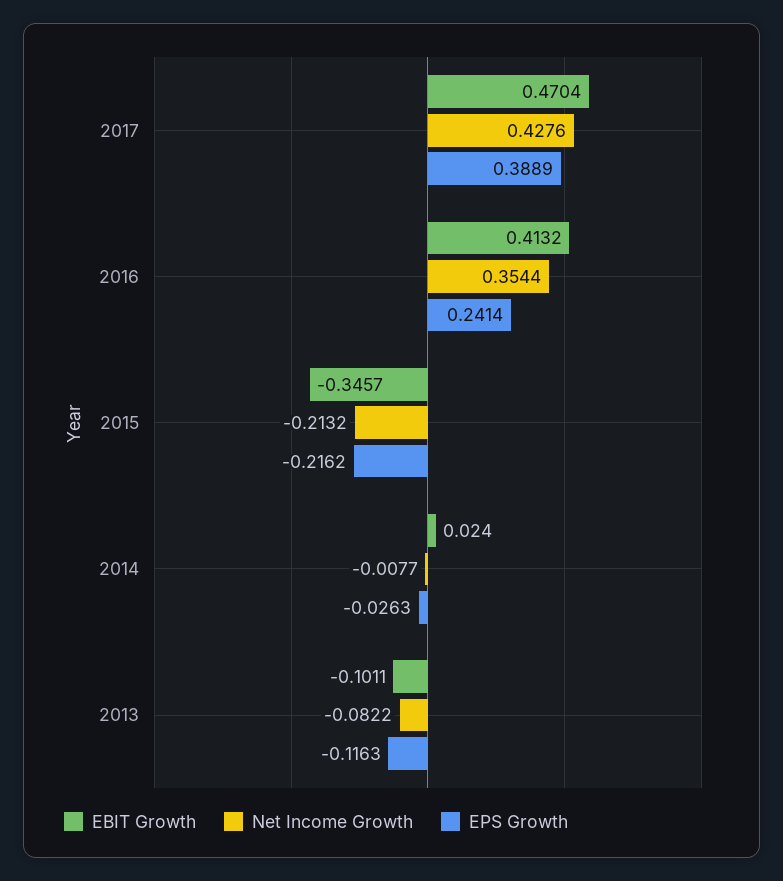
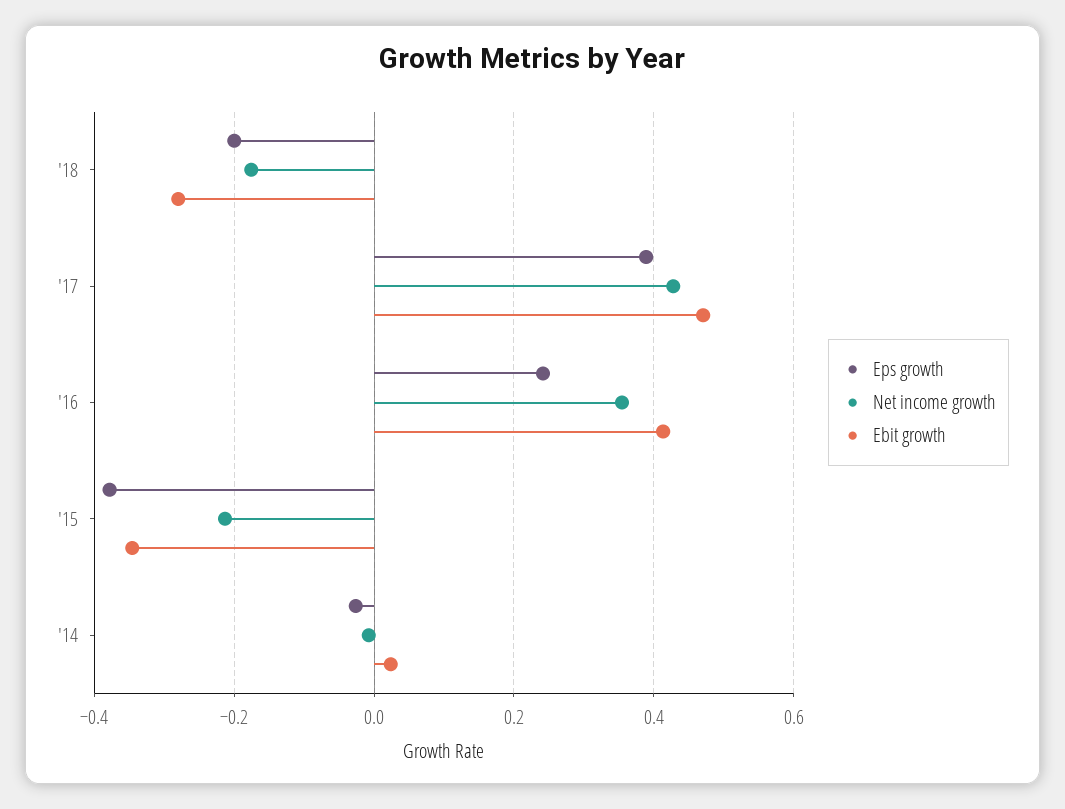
EPS Growth, 2015: -0.2162 -> -0.38
EBIT Growth, 2013: -0.1011 -> none
Net Income Growth, 2013: -0.0822 -> none
EPS Growth, 2013: -0.1163 -> none
EPS Growth, '18: none -> -0.2
Net Income Growth, '18: none -> -0.18
EBIT Growth, '18: none -> -0.28

